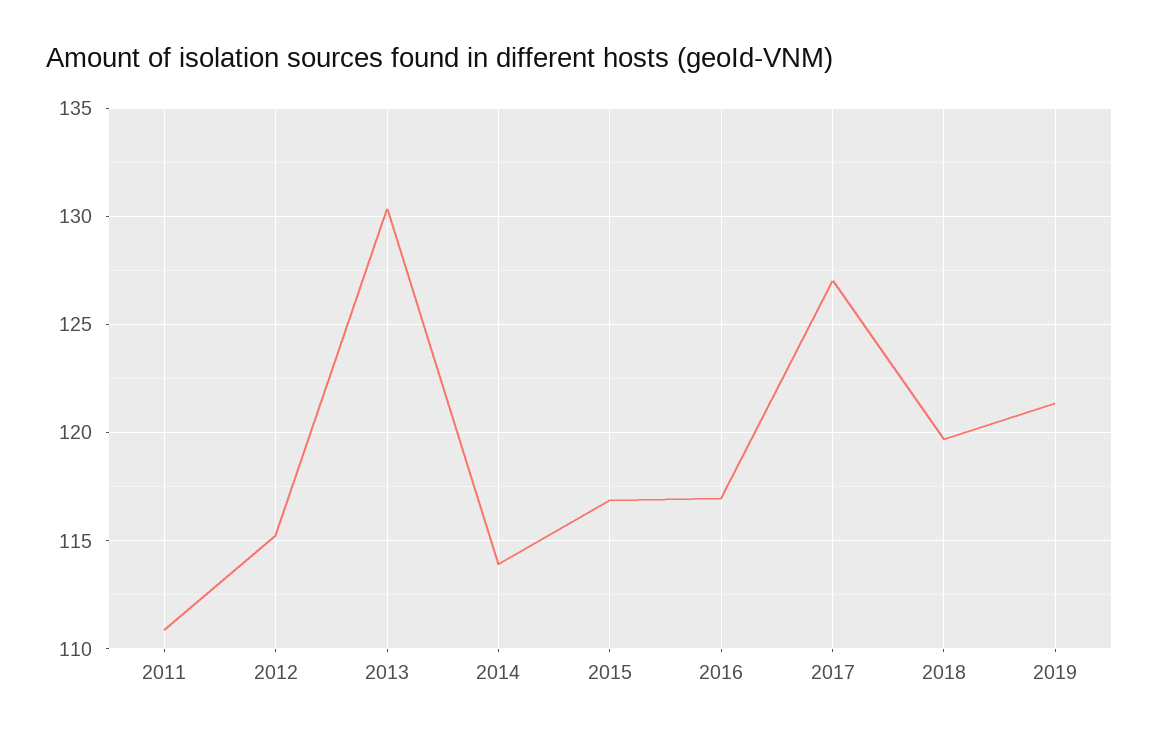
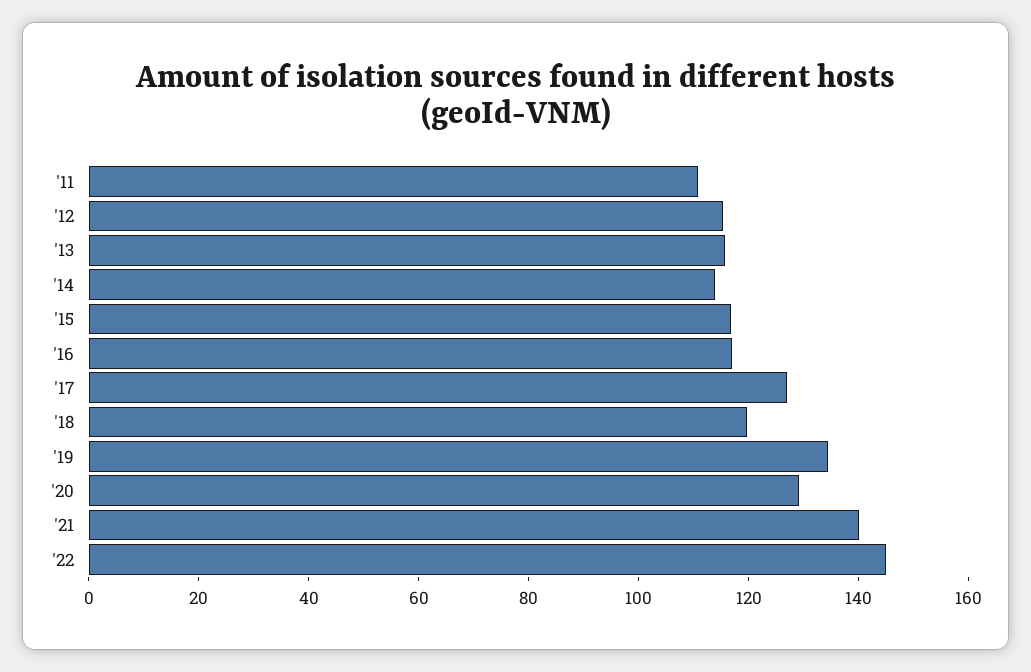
2013: 130.5 -> 115
2019: 121.5 -> 135
'20: none -> 130
'21: none -> 140
'22: none -> 145

